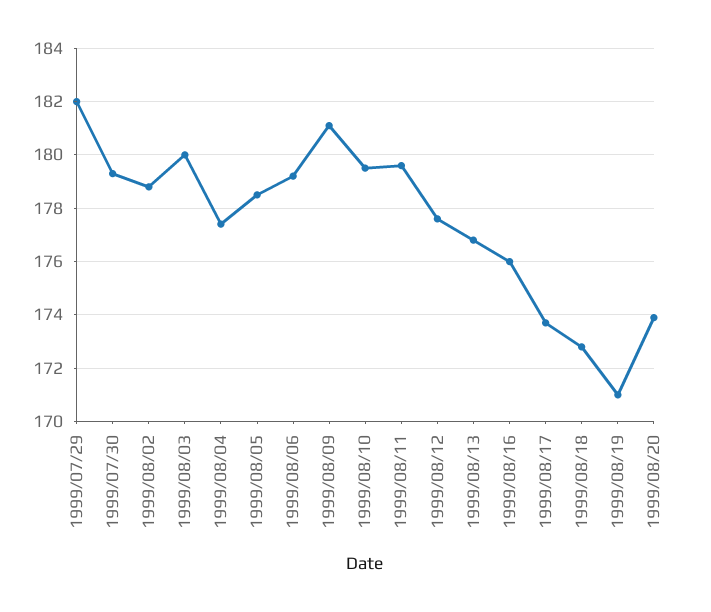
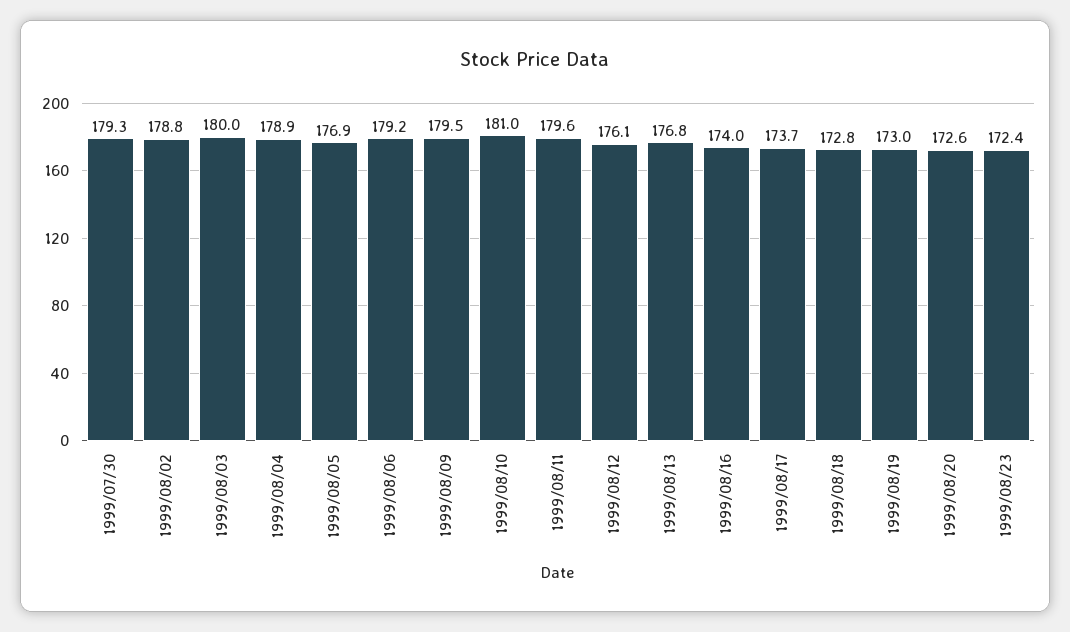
1999/07/29: 182 -> none
1999/08/04: 177.5 -> 178.9
1999/08/05: 178.5 -> 176.9
1999/08/09: 181 -> 179.5
1999/08/10: 179.5 -> 181
1999/08/12: 177.5 -> 176.1
1999/08/16: 176 -> 174
1999/08/19: 171 -> 173
1999/08/20: 174 -> 172.6
1999/08/23: none -> 172.4

